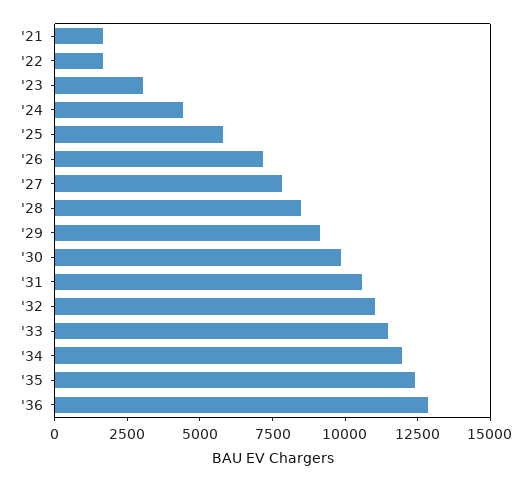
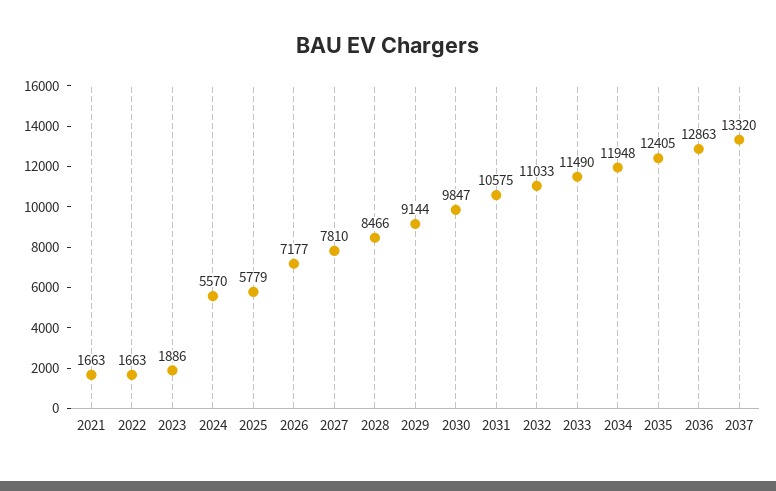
'23: 3000 -> 1886
'24: 4500 -> 5570
2037: none -> 13320

